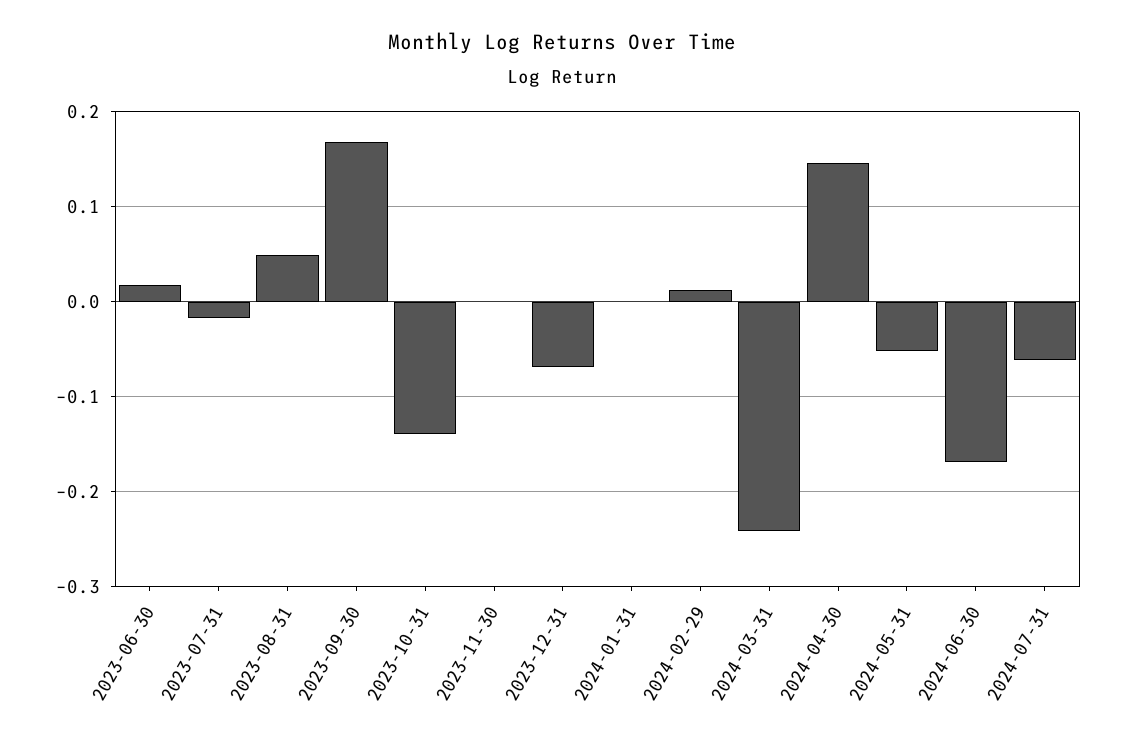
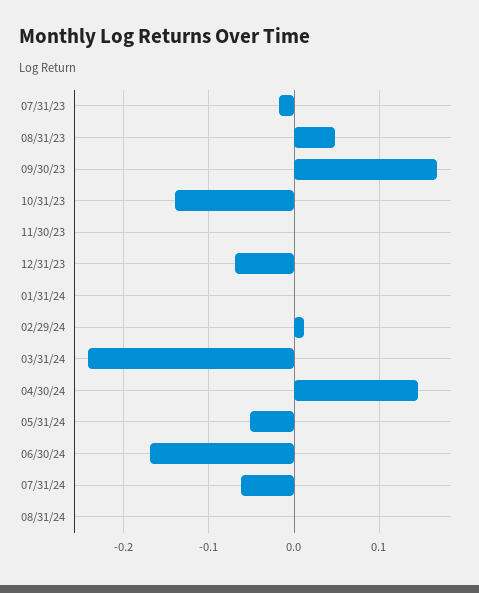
2023-06-30: 0.02 -> none
08/31/24: none -> 0

